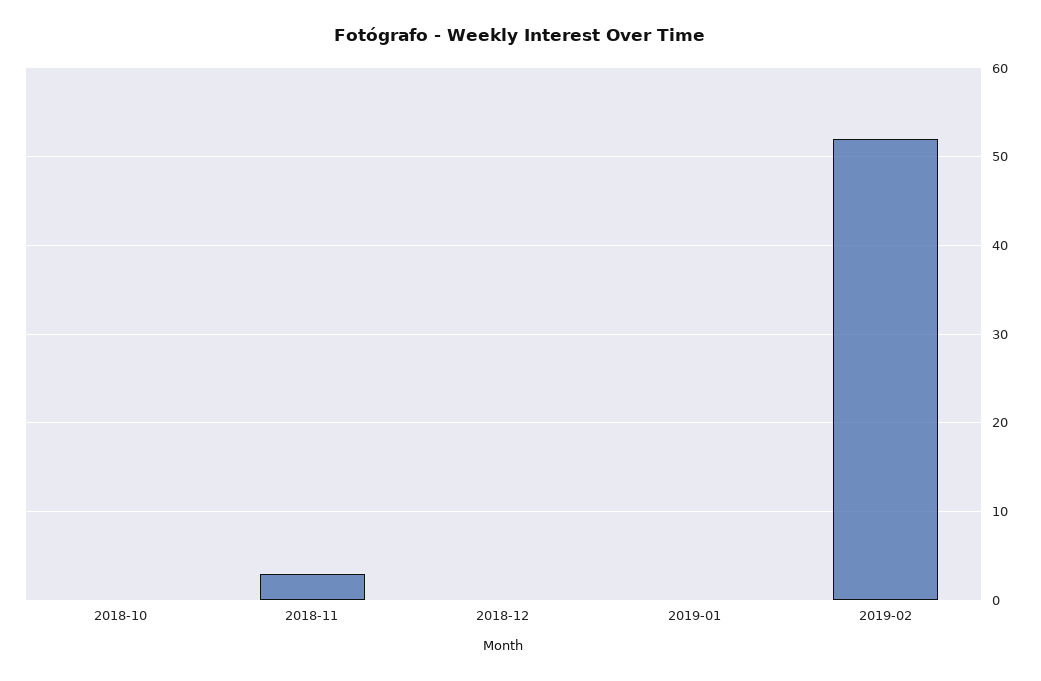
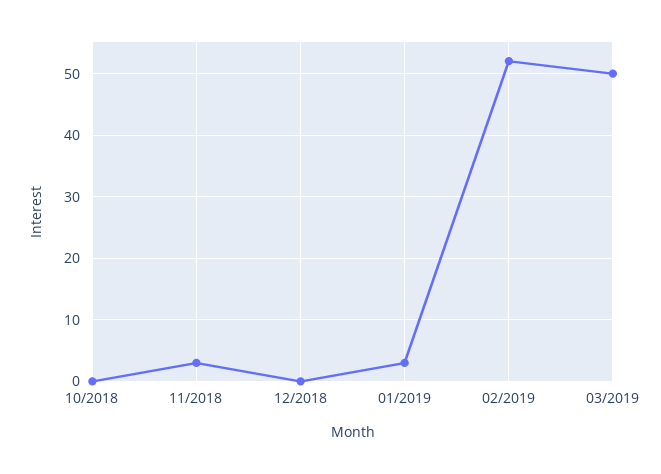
2019-01: 0 -> 3
03/2019: none -> 50

